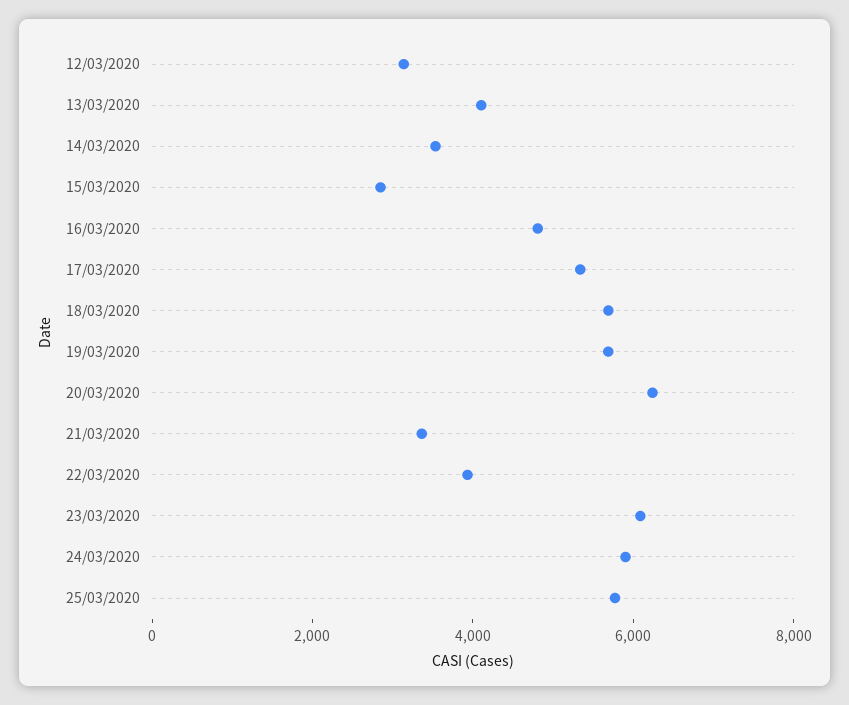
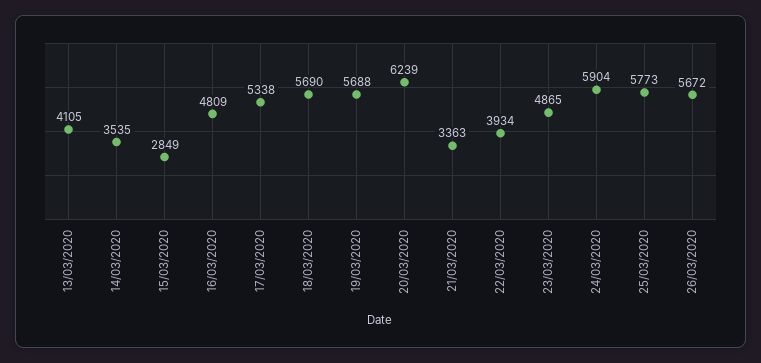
12/03/2020: 3000 -> none
23/03/2020: 6000 -> 4865
26/03/2020: none -> 5672

